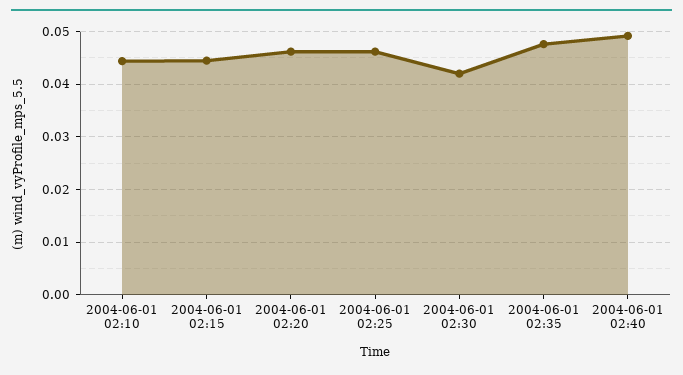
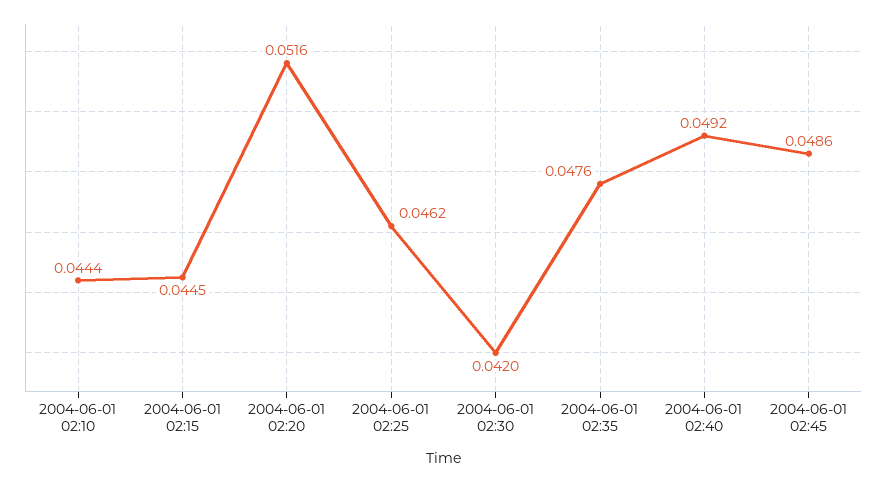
2004-06-01 02:20: 0.046 -> 0.0516
2004-06-01 02:45: none -> 0.0486

